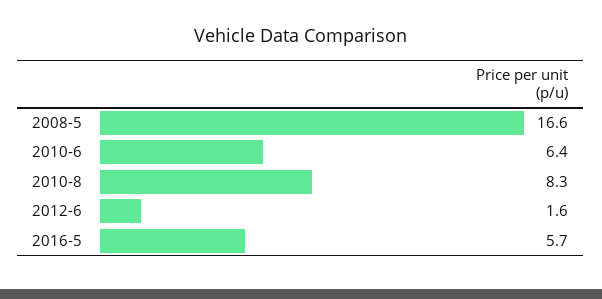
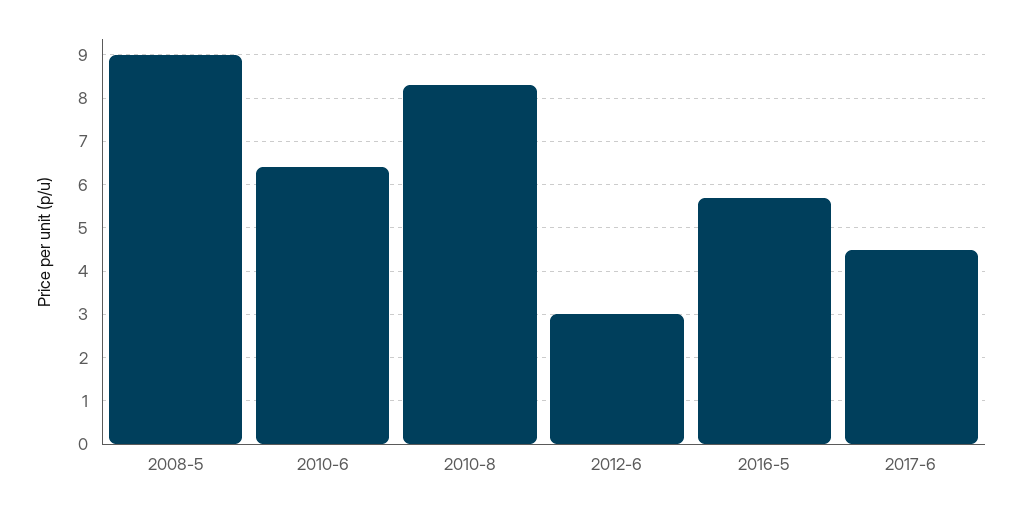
2008-5: 16.6 -> 9
2012-6: 1.6 -> 3
2017-6: none -> 4.5

